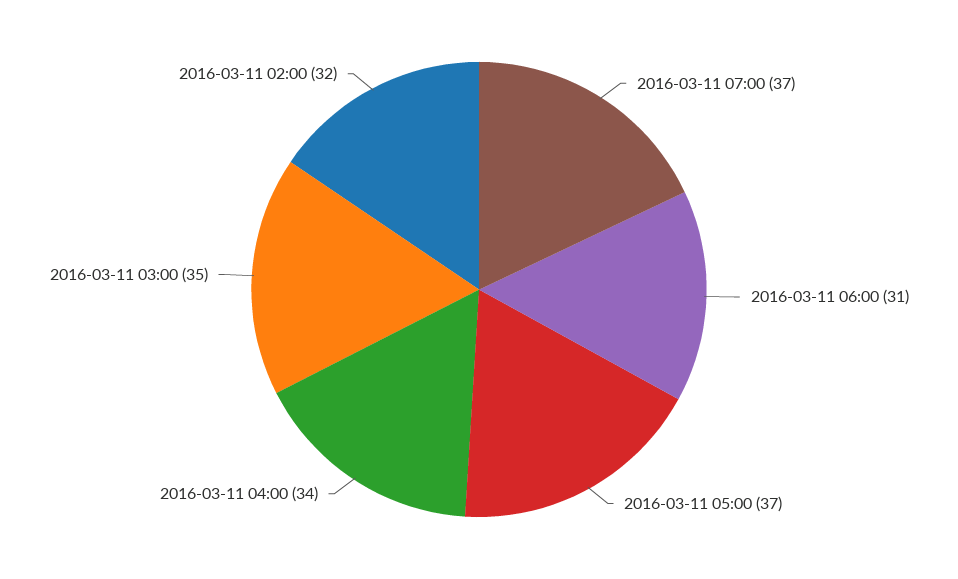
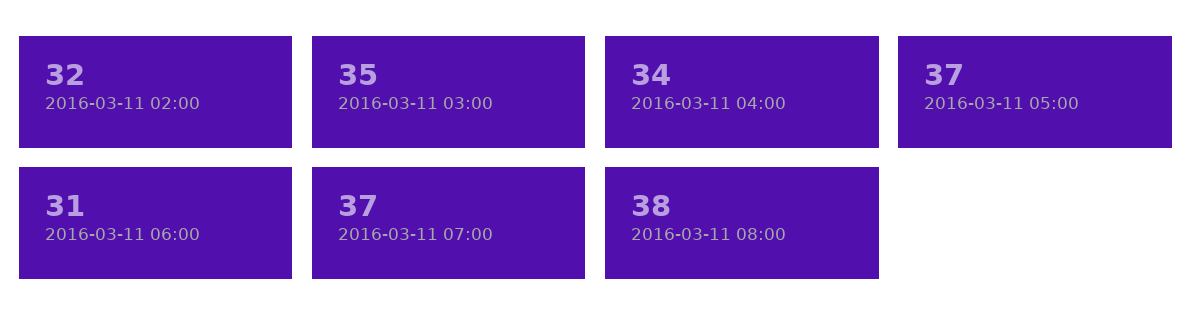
2016-03-11 08:00: none -> 38

